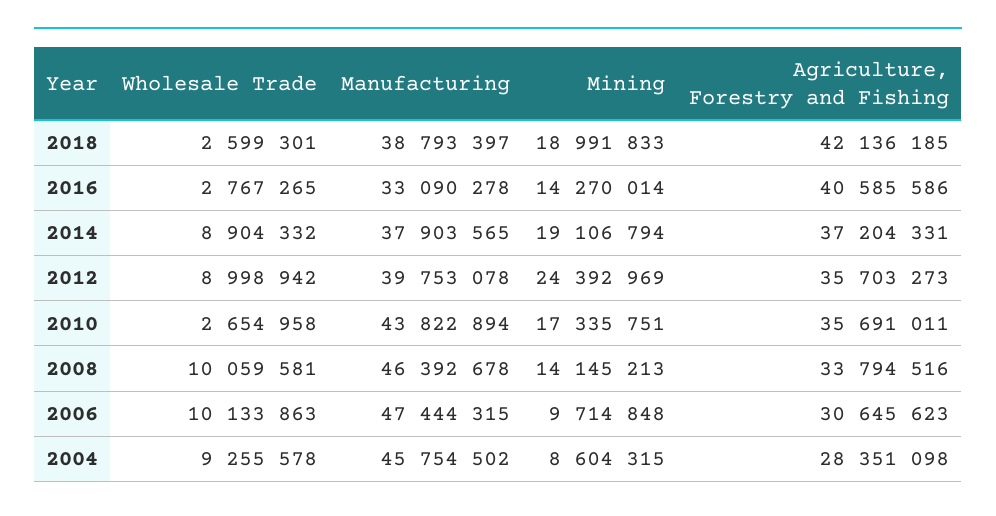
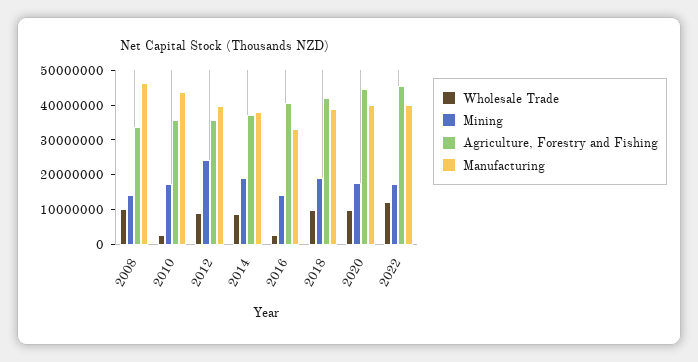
Wholesale Trade, 2018: 2599301 -> 10000000
Wholesale Trade, 2006: 10133863 -> none
Manufacturing, 2006: 47444315 -> none
Mining, 2006: 9714848 -> none
Agriculture, Forestry and Fishing, 2006: 30645623 -> none
Wholesale Trade, 2004: 9255578 -> none
Manufacturing, 2004: 45754502 -> none
Mining, 2004: 8604315 -> none
Agriculture, Forestry and Fishing, 2004: 28351098 -> none
Wholesale Trade, 2020: none -> 10000000
Mining, 2020: none -> 17500000
Agriculture, Forestry and Fishing, 2020: none -> 45000000
Manufacturing, 2020: none -> 40000000
Wholesale Trade, 2022: none -> 12500000
Mining, 2022: none -> 17500000
Agriculture, Forestry and Fishing, 2022: none -> 45000000
Manufacturing, 2022: none -> 40000000

